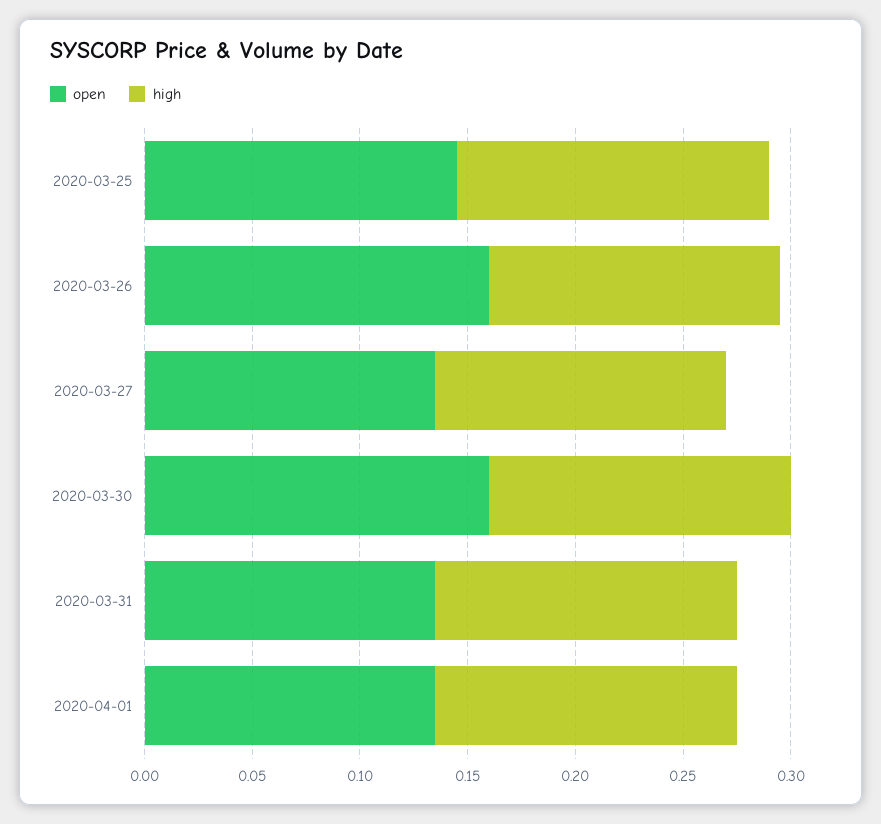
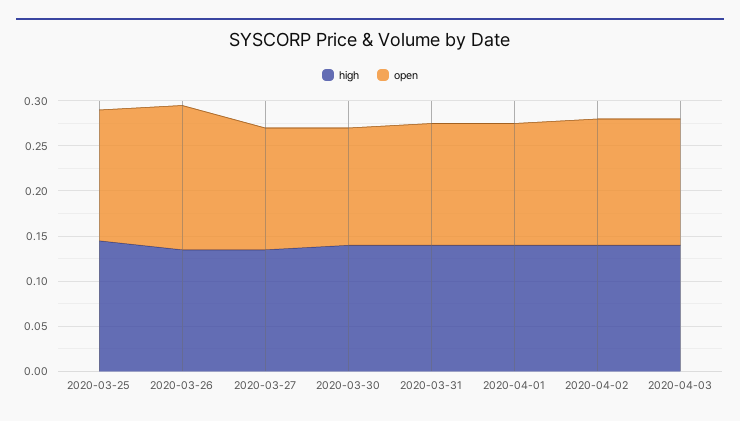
open, 2020-03-30: 0.16 -> 0.13
high, 2020-04-02: none -> 0.14
open, 2020-04-02: none -> 0.14
high, 2020-04-03: none -> 0.14
open, 2020-04-03: none -> 0.14

